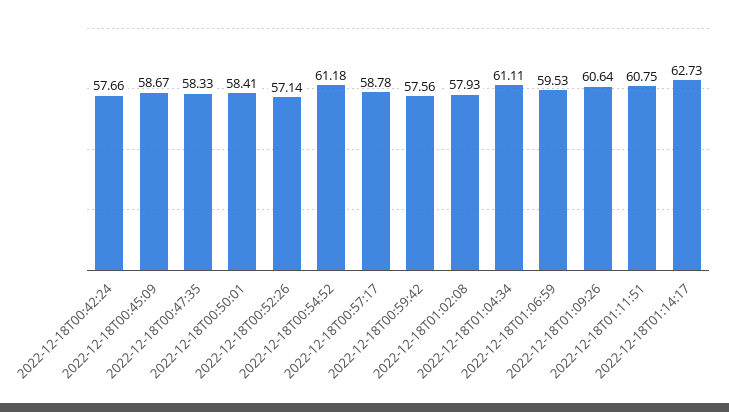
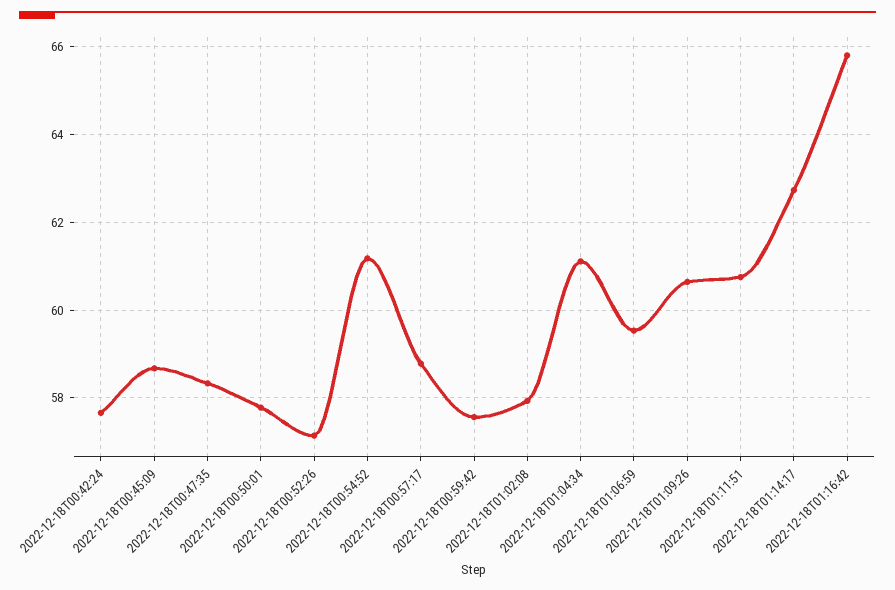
2022-12-18T00:50:01: 58.41 -> 57.8
2022-12-18T01:16:42: none -> 65.8

